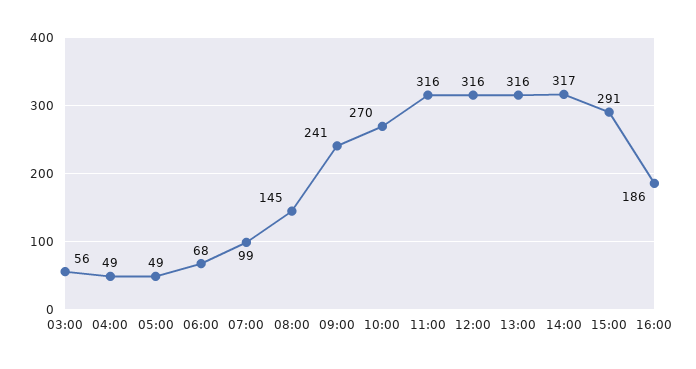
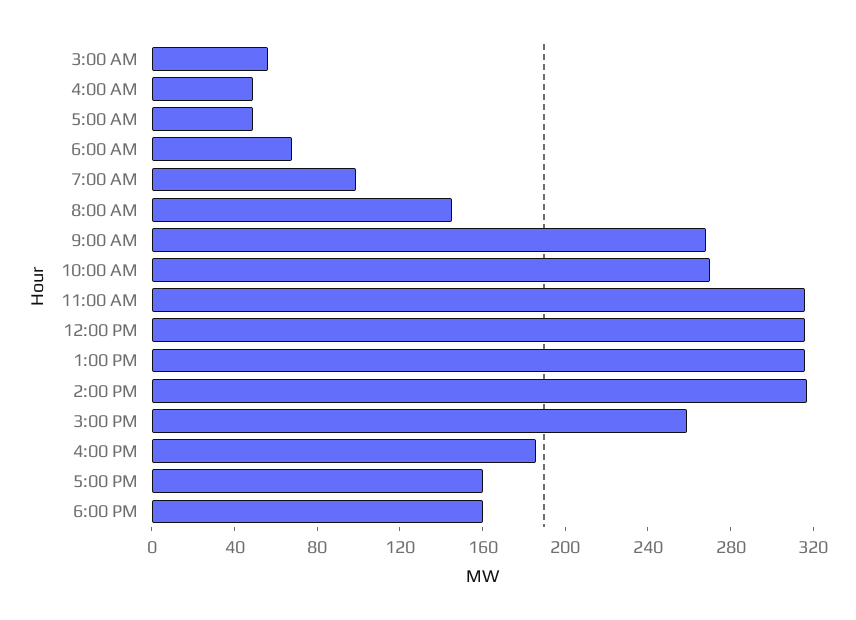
09:00: 241 -> 270
15:00: 291 -> 260
5:00 PM: none -> 160
6:00 PM: none -> 160

